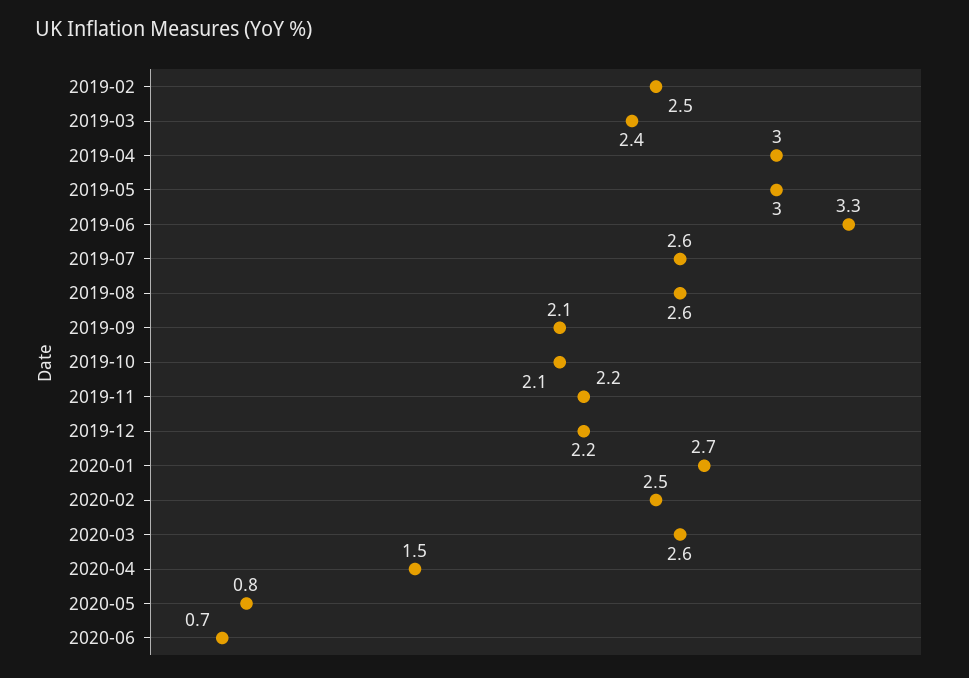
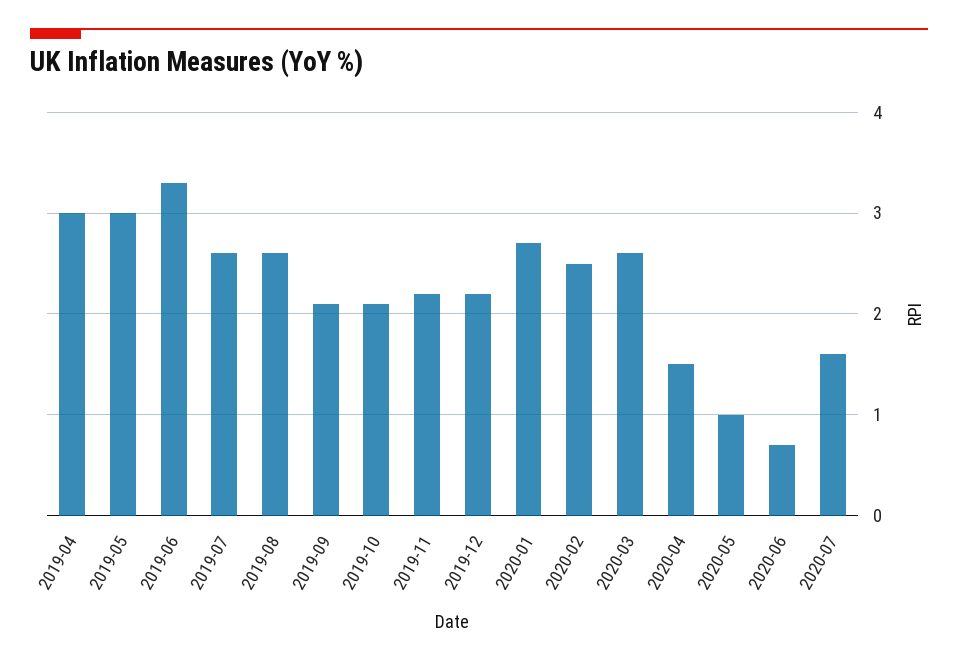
2019-02: 2.5 -> none
2019-03: 2.4 -> none
2020-05: 0.8 -> 1
2020-07: none -> 1.6

